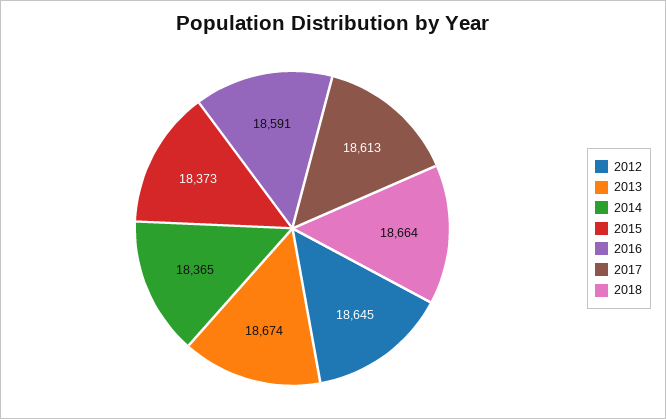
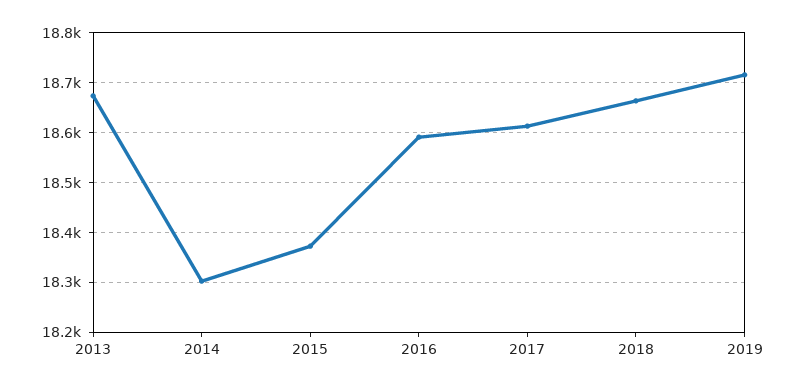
2012: 18645 -> none
2014: 18365 -> 18300
2019: none -> 18720

